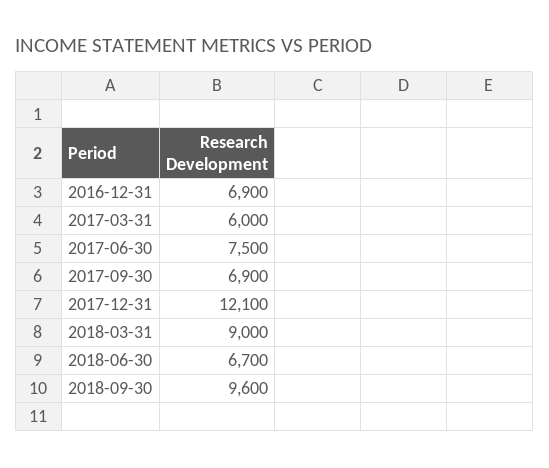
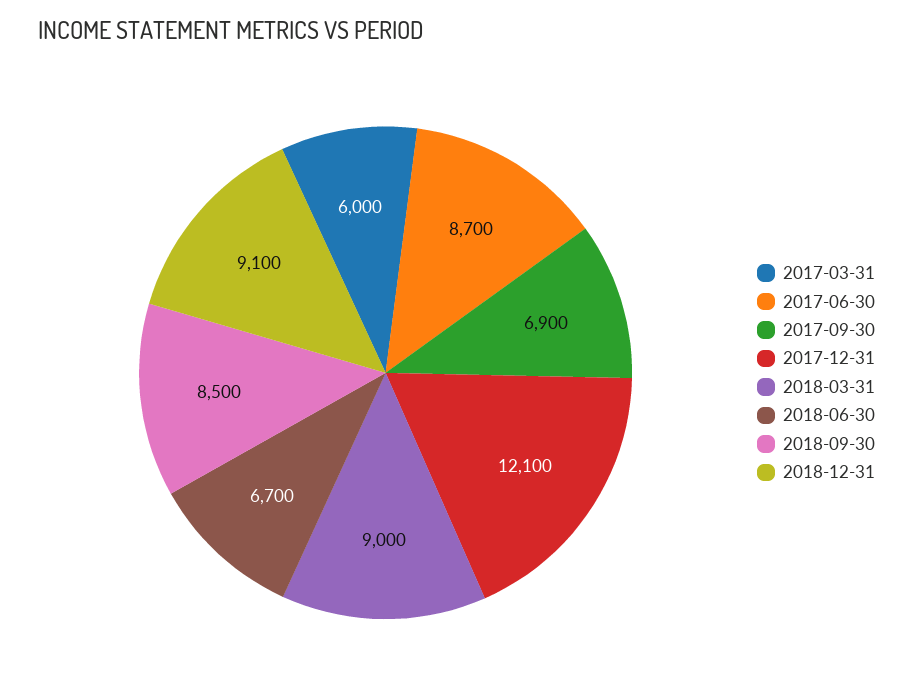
2016-12-31: 6900 -> none
2017-06-30: 7500 -> 8700
2018-09-30: 9600 -> 8500
2018-12-31: none -> 9100

